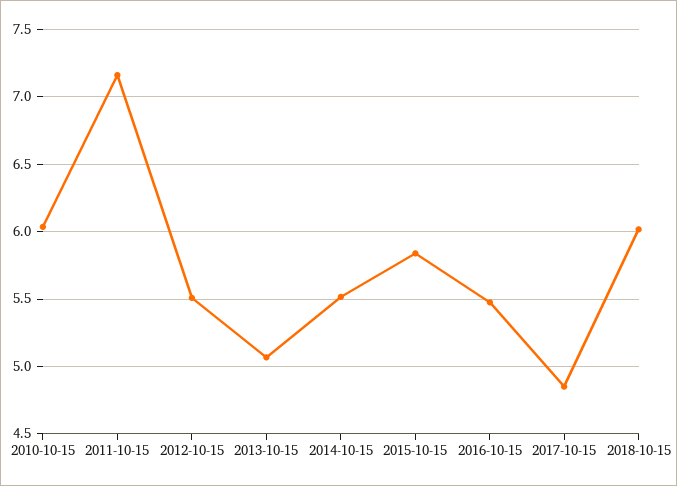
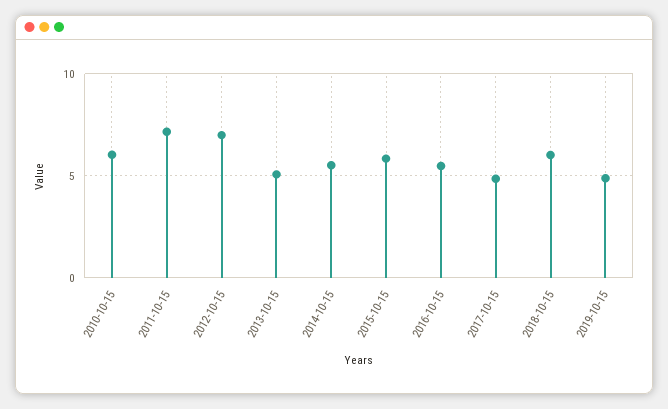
2012-10-15: 5.5 -> 7
2019-10-15: none -> 5

